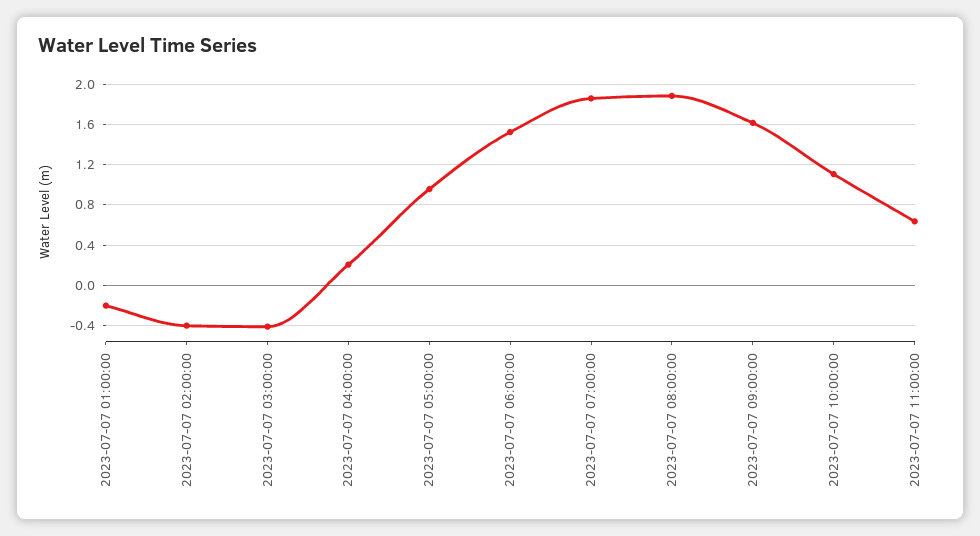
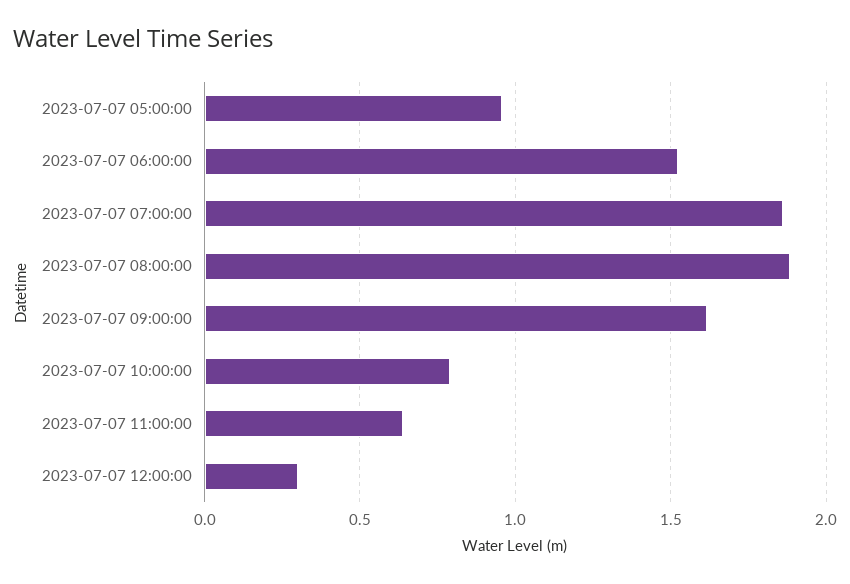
2023-07-07 01:00:00: -0.2 -> none
2023-07-07 02:00:00: -0.4 -> none
2023-07-07 03:00:00: -0.4 -> none
2023-07-07 04:00:00: 0.2 -> none
2023-07-07 10:00:00: 1.1 -> 0.8
2023-07-07 12:00:00: none -> 0.3

